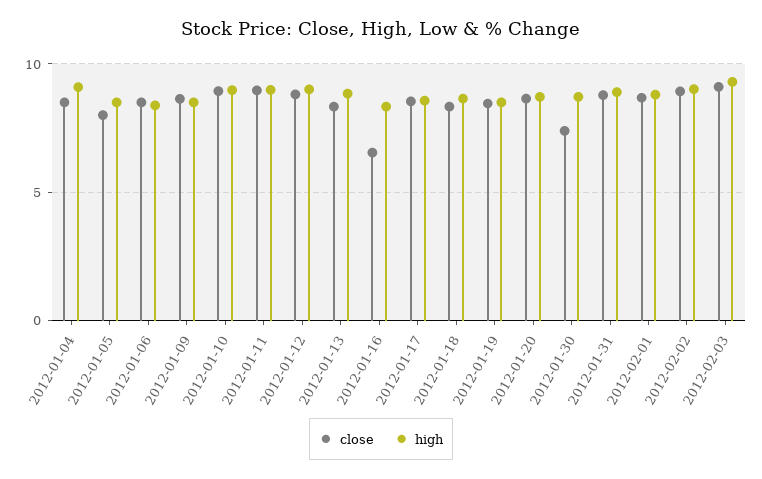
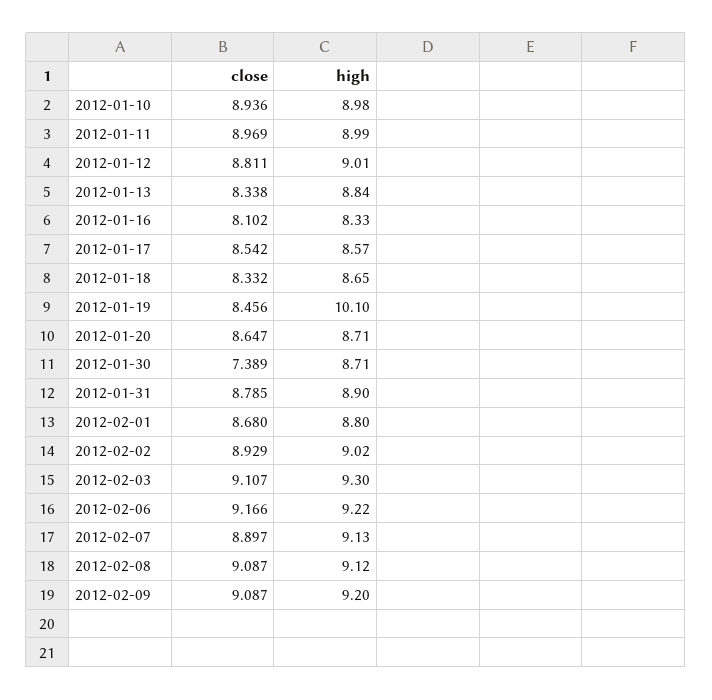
close, 2012-01-04: 8.5 -> none
high, 2012-01-04: 9 -> none
close, 2012-01-05: 8 -> none
high, 2012-01-05: 8.5 -> none
close, 2012-01-06: 8.5 -> none
high, 2012-01-06: 8.5 -> none
close, 2012-01-09: 8.5 -> none
high, 2012-01-09: 8.5 -> none
close, 2012-01-16: 6.5 -> 8.102
high, 2012-01-19: 8.5 -> 10.1
close, 2012-02-06: none -> 9.166
high, 2012-02-06: none -> 9.22
close, 2012-02-07: none -> 8.897
high, 2012-02-07: none -> 9.13
close, 2012-02-08: none -> 9.087
high, 2012-02-08: none -> 9.12
close, 2012-02-09: none -> 9.087
high, 2012-02-09: none -> 9.2

